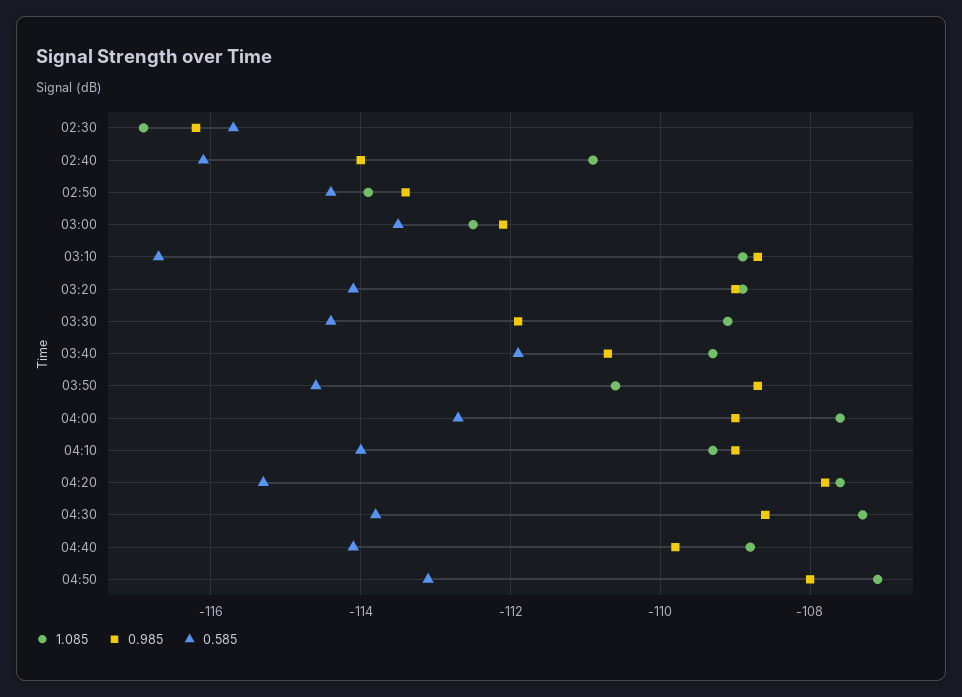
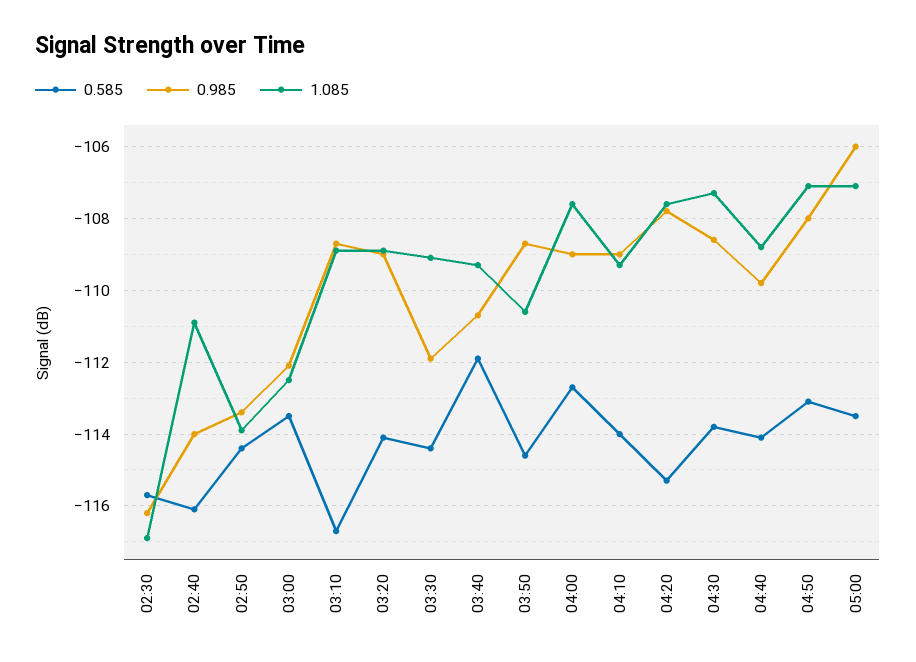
0.585, 05:00: none -> -113.5
0.985, 05:00: none -> -106
1.085, 05:00: none -> -107

